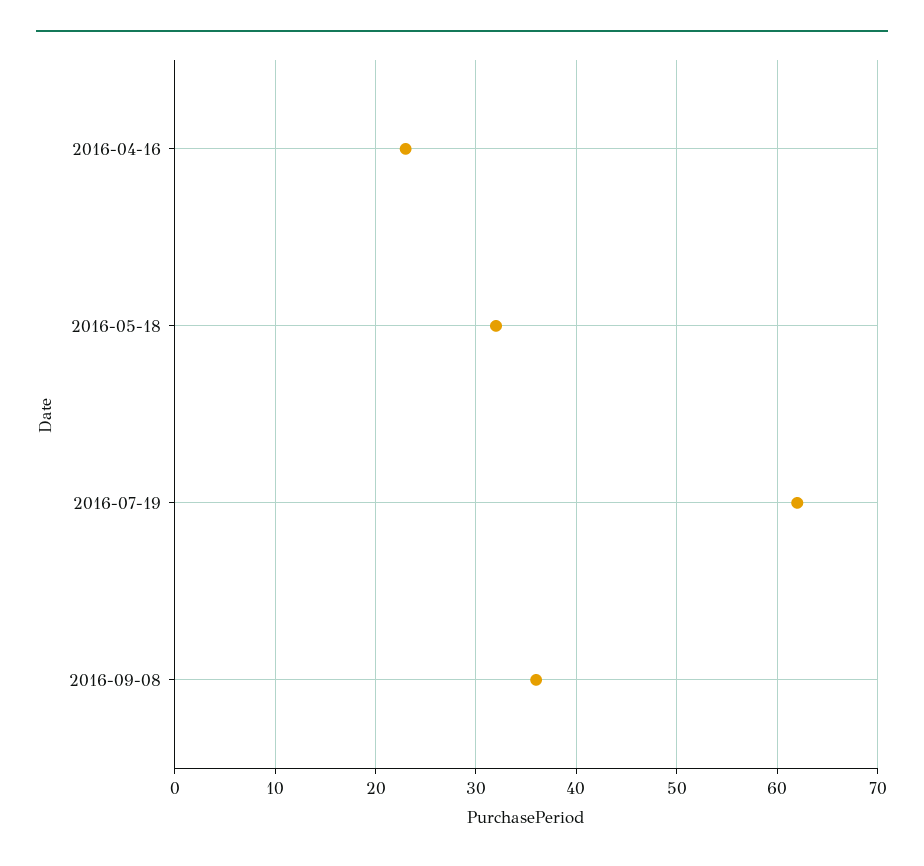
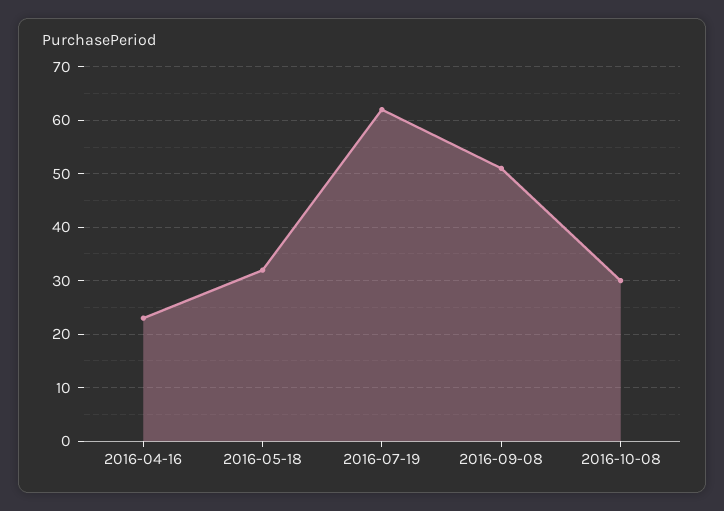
2016-09-08: 36 -> 50
2016-10-08: none -> 30

